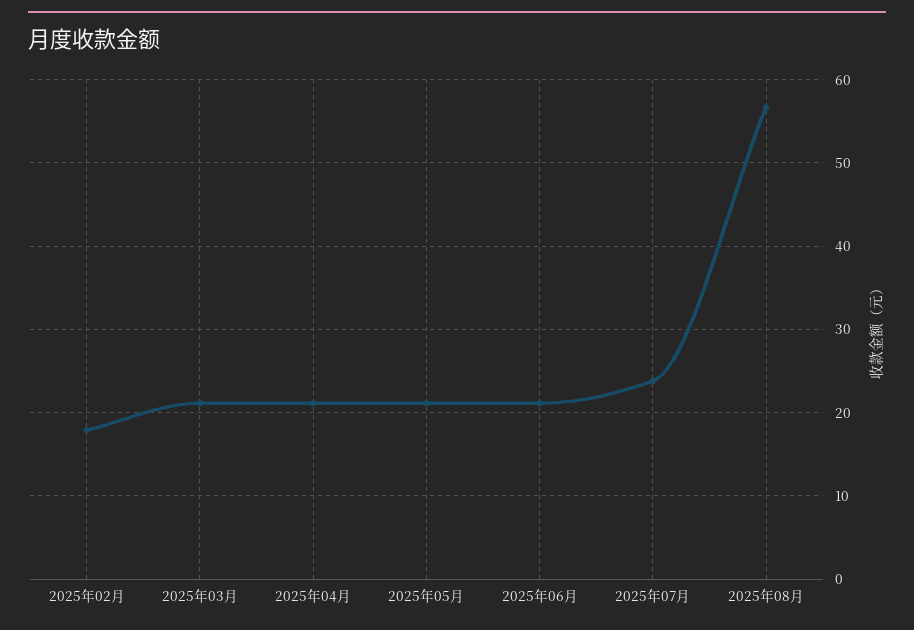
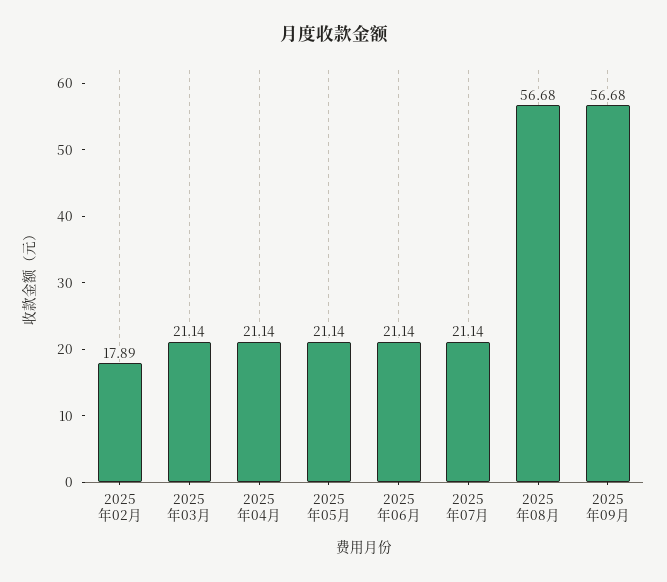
2025年07月: 24 -> 21.14
2025年09月: none -> 56.68

